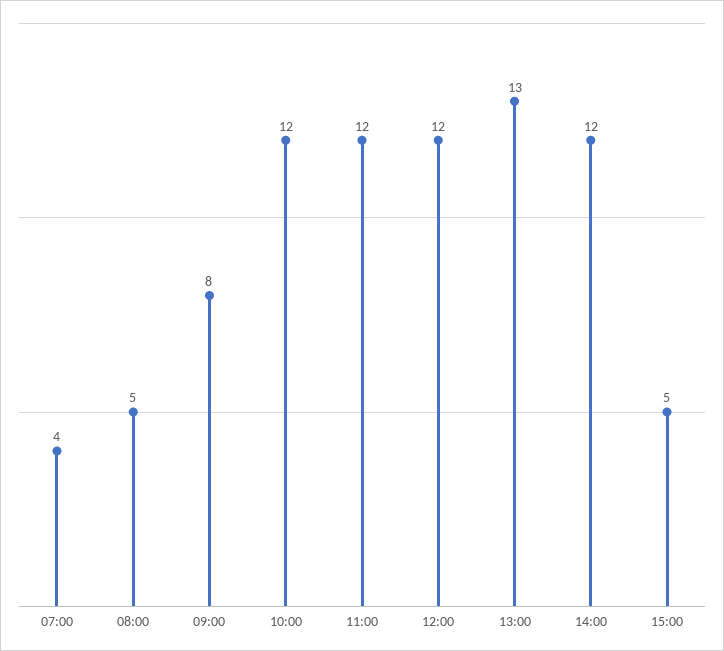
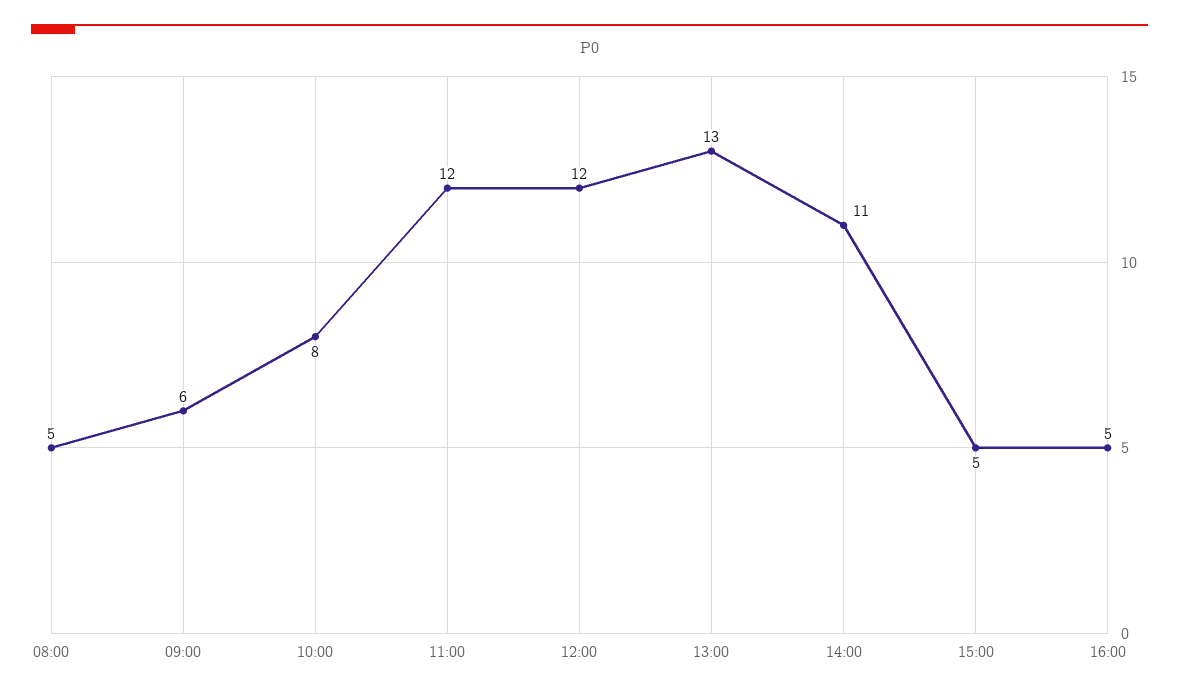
07:00: 4 -> none
09:00: 8 -> 6
10:00: 12 -> 8
14:00: 12 -> 11
16:00: none -> 5

